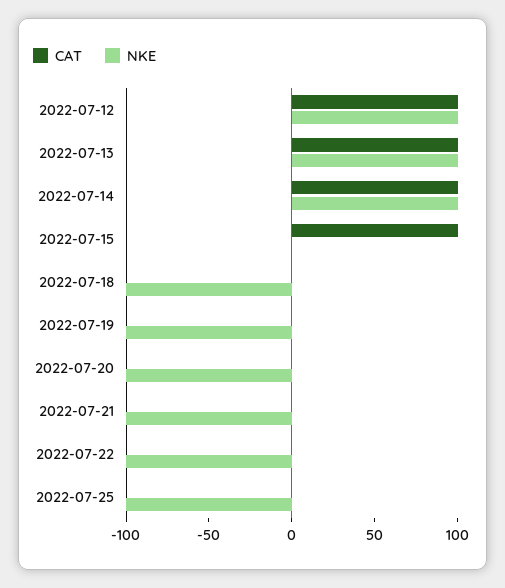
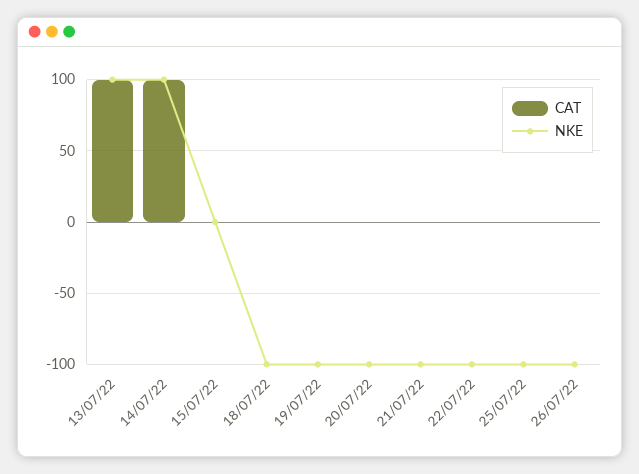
CAT, 2022-07-12: 100 -> none
NKE, 2022-07-12: 100 -> none
CAT, 2022-07-15: 100 -> 0
CAT, 26/07/22: none -> 0
NKE, 26/07/22: none -> -100

